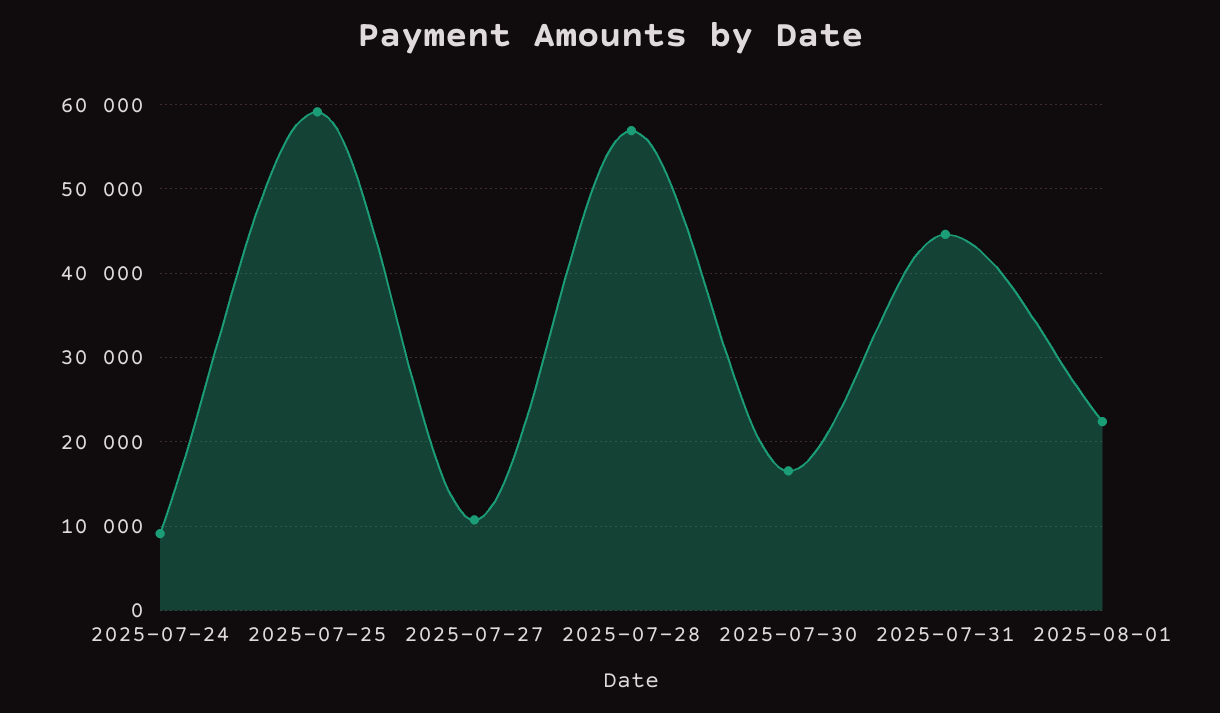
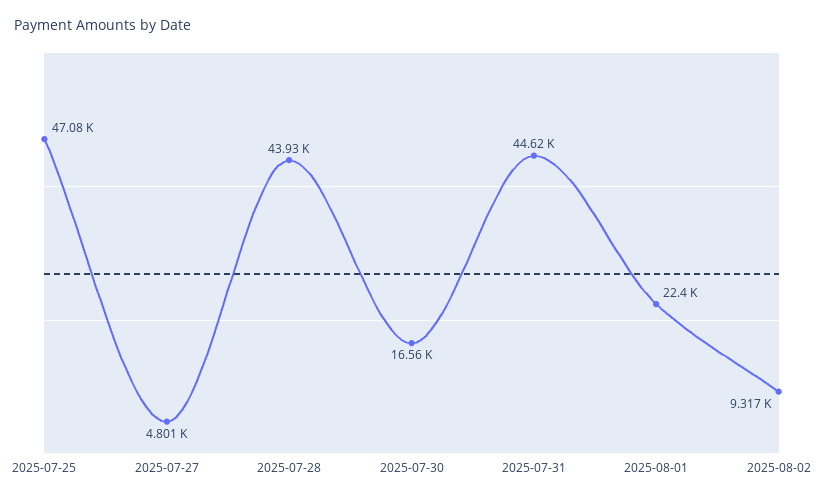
2025-07-24: 9000 -> none
2025-07-25: 59000 -> 47080
2025-07-27: 11000 -> 4801
2025-07-28: 57000 -> 43930
2025-08-02: none -> 9317

